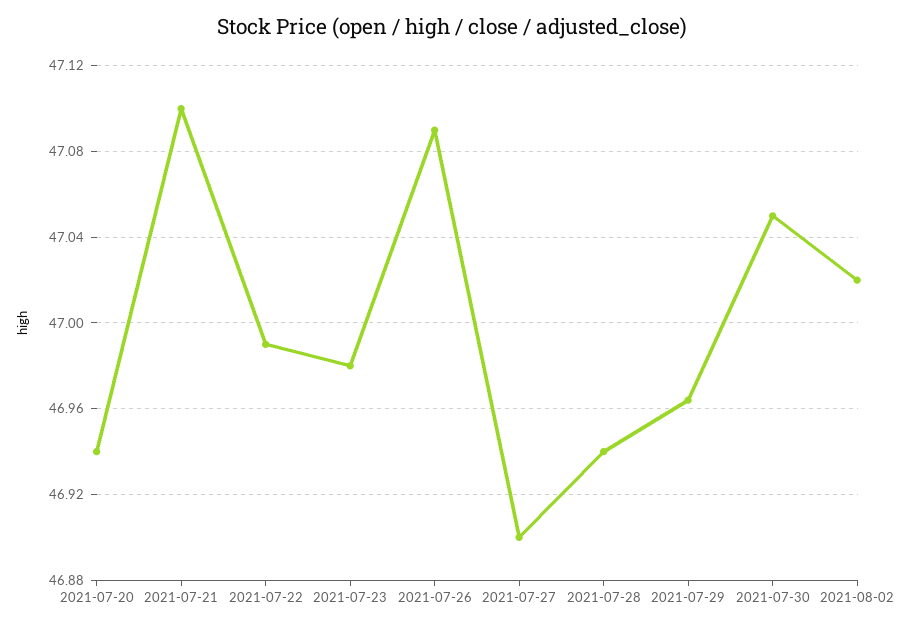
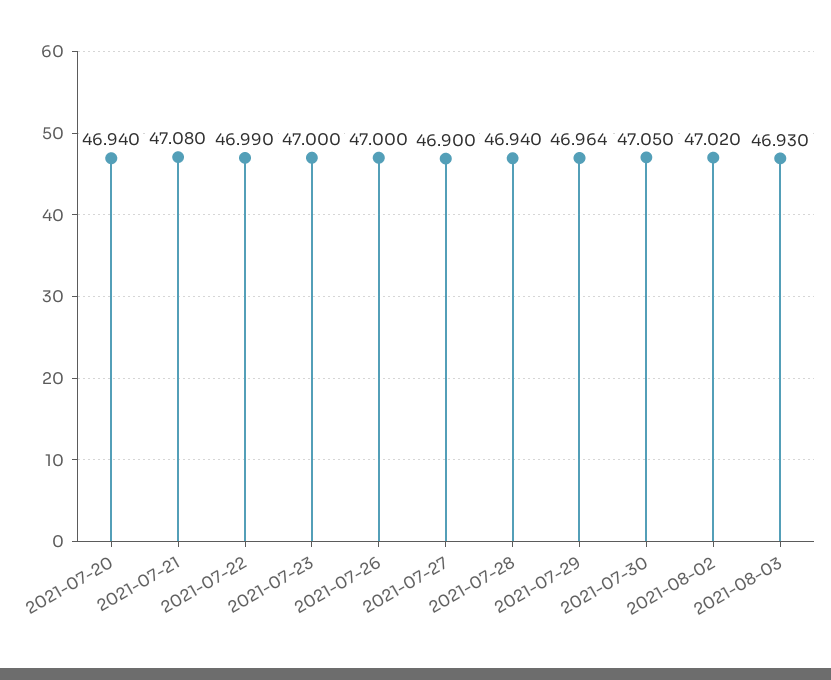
2021-07-21: 47.1 -> 47.08
2021-07-23: 46.98 -> 47
2021-07-26: 47.09 -> 47
2021-08-03: none -> 46.93

